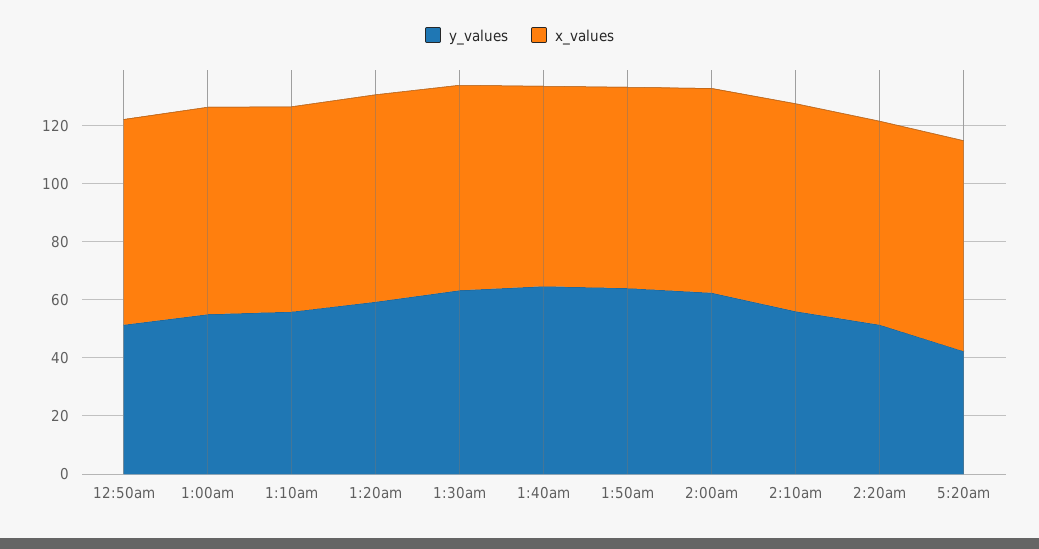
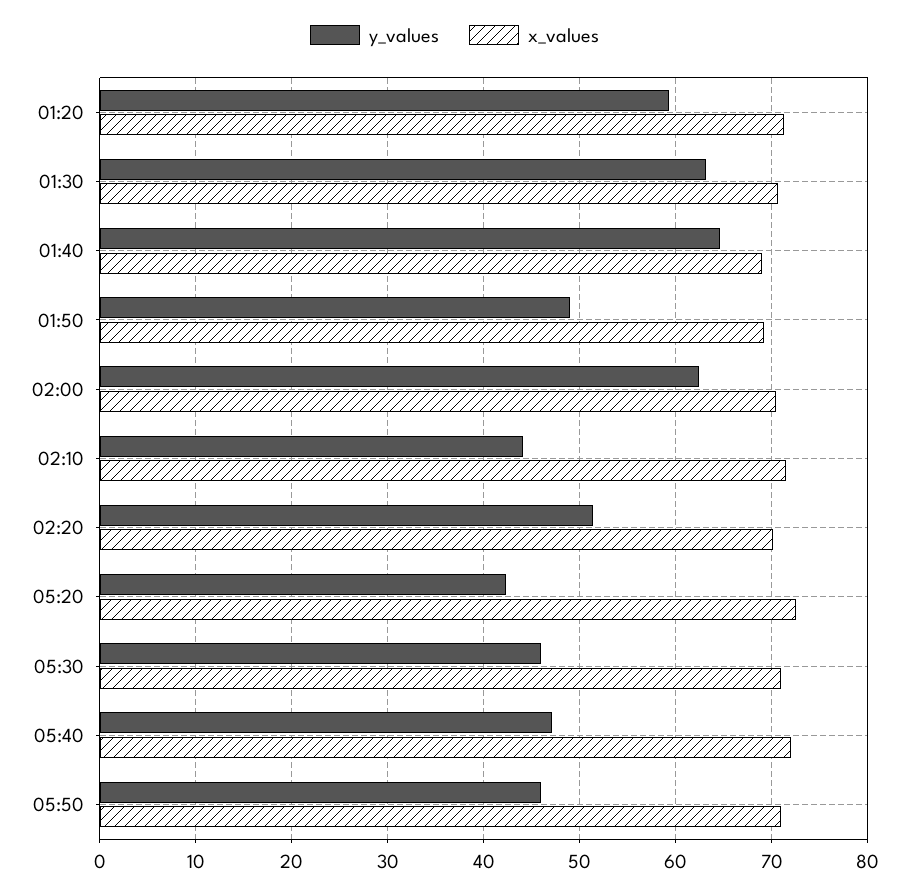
y_values, 12:50am: 50 -> none
x_values, 12:50am: 70 -> none
y_values, 1:00am: 55 -> none
x_values, 1:00am: 70 -> none
y_values, 1:10am: 55 -> none
x_values, 1:10am: 70 -> none
y_values, 1:50am: 65 -> 49
y_values, 2:10am: 55 -> 44
y_values, 05:30: none -> 46
x_values, 05:30: none -> 71
y_values, 05:40: none -> 47
x_values, 05:40: none -> 72
y_values, 05:50: none -> 46
x_values, 05:50: none -> 71

